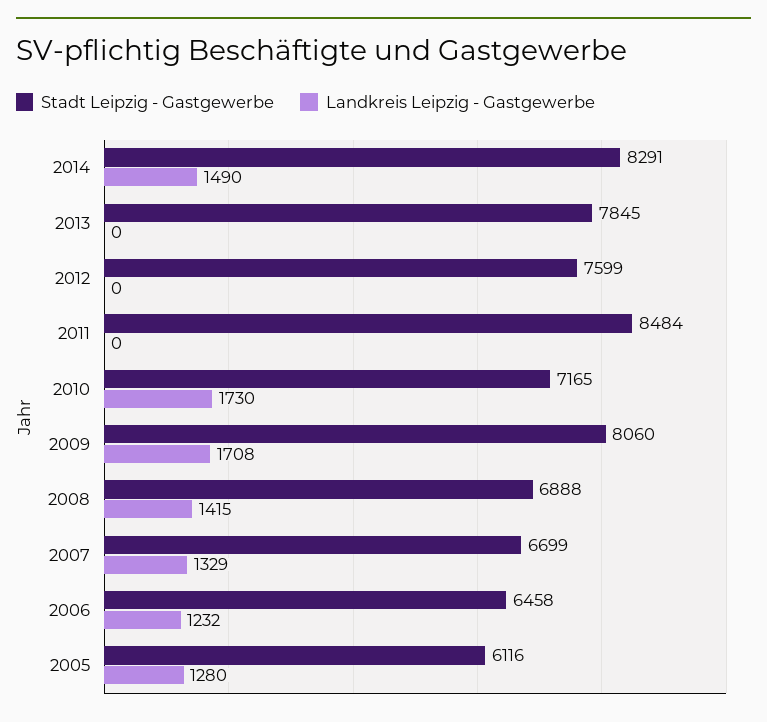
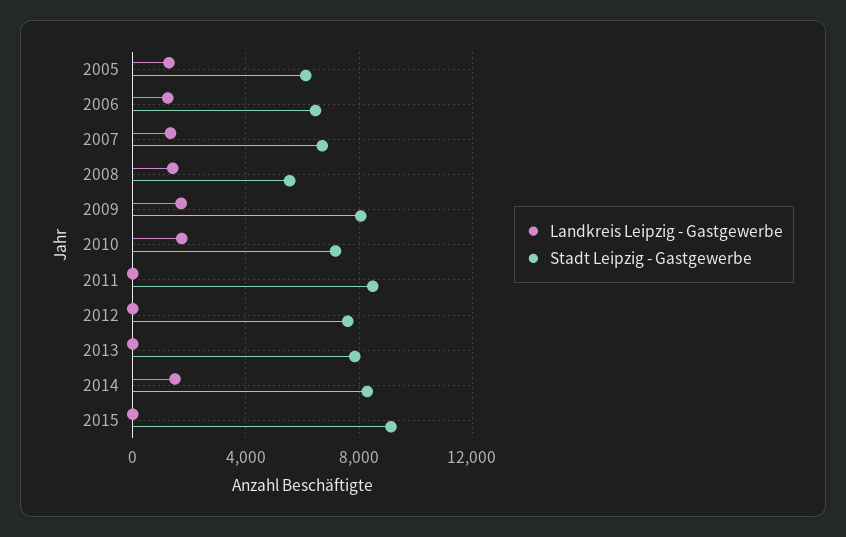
Stadt Leipzig - Gastgewerbe, 2008: 6888 -> 5500
Landkreis Leipzig - Gastgewerbe, 2015: none -> 0
Stadt Leipzig - Gastgewerbe, 2015: none -> 9000

